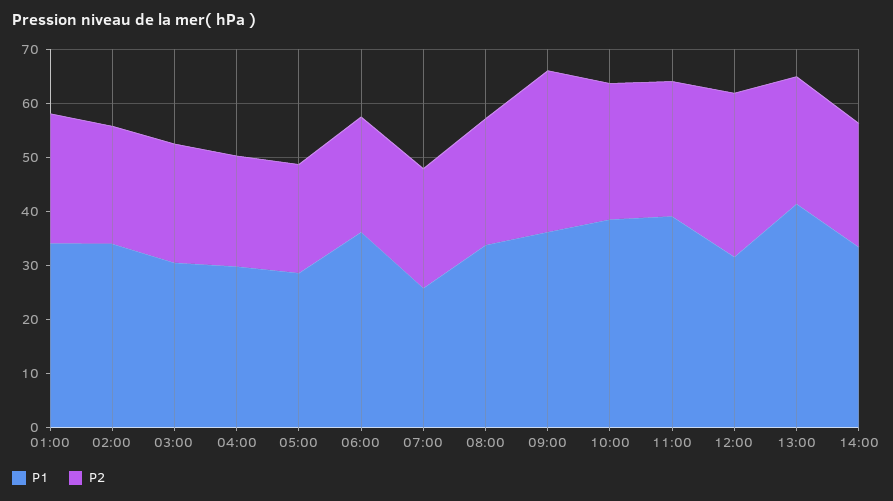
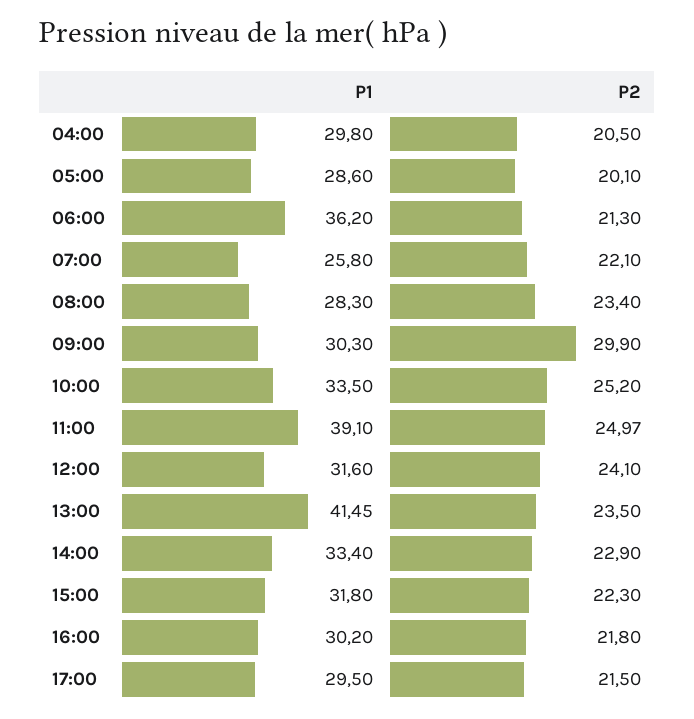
P1, 01:00: 34 -> none
P2, 01:00: 24 -> none
P1, 02:00: 34 -> none
P2, 02:00: 22 -> none
P1, 03:00: 30 -> none
P2, 03:00: 22 -> none
P1, 08:00: 34 -> 28.3
P1, 09:00: 36 -> 30.3
P1, 10:00: 38 -> 33.5
P2, 12:00: 30 -> 24.1
P1, 15:00: none -> 31.8
P2, 15:00: none -> 22.3
P1, 16:00: none -> 30.2
P2, 16:00: none -> 21.8
P1, 17:00: none -> 29.5
P2, 17:00: none -> 21.5

